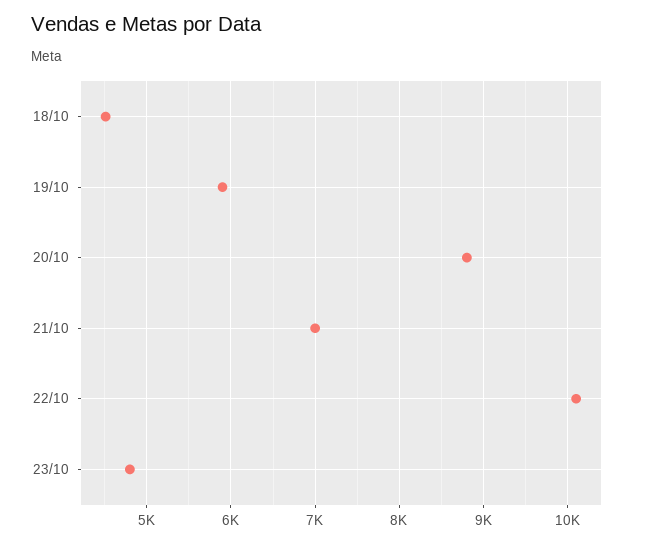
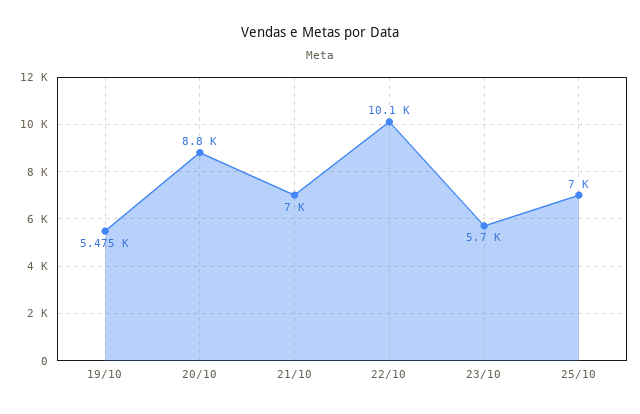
18/10: 4500 -> none
19/10: 5900 -> 5475
23/10: 4800 -> 5700
25/10: none -> 7000

